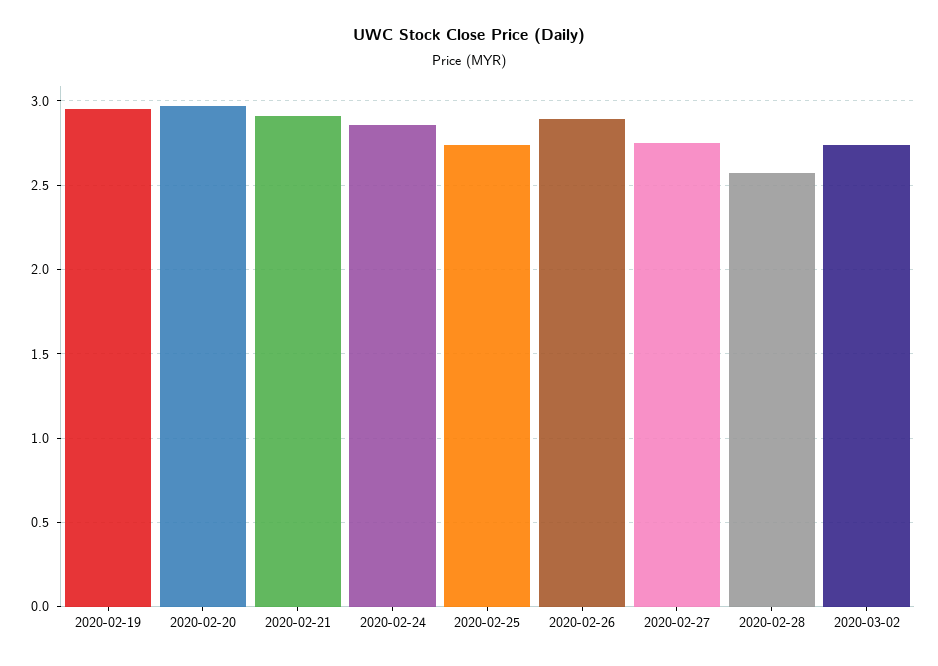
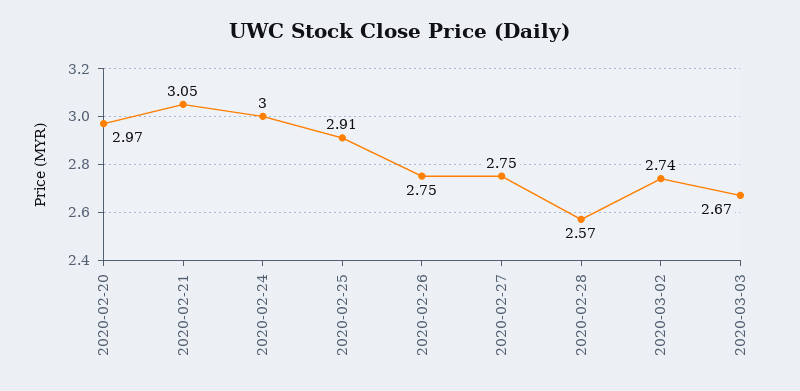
2020-02-19: 2.95 -> none
2020-02-21: 2.9 -> 3.05
2020-02-24: 2.85 -> 3
2020-02-25: 2.75 -> 2.91
2020-02-26: 2.9 -> 2.75
2020-03-03: none -> 2.67

